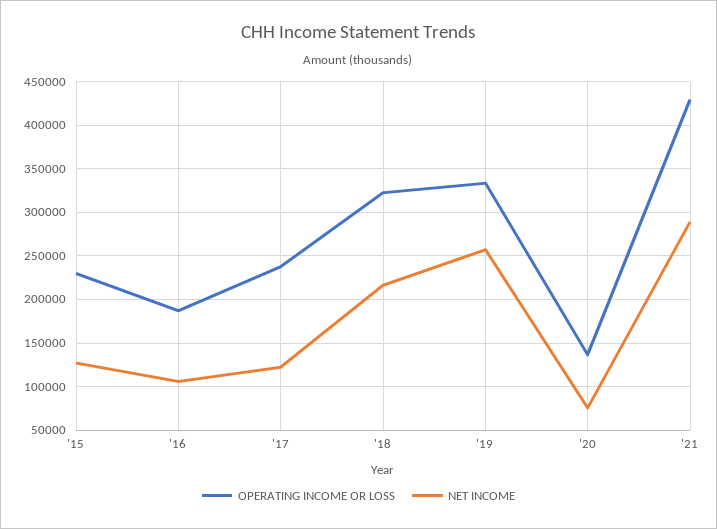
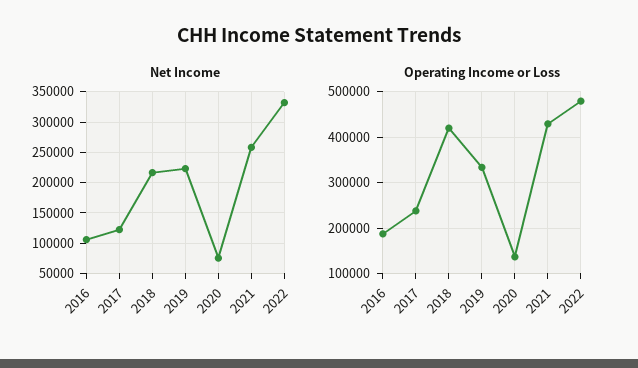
OPERATING INCOME OR LOSS, '15: 230000 -> none
NET INCOME, '15: 130000 -> none
OPERATING INCOME OR LOSS, '18: 320000 -> 420000
NET INCOME, '19: 260000 -> 220000
NET INCOME, '21: 290000 -> 260000
NET INCOME, 2022: none -> 330000
OPERATING INCOME OR LOSS, 2022: none -> 480000

